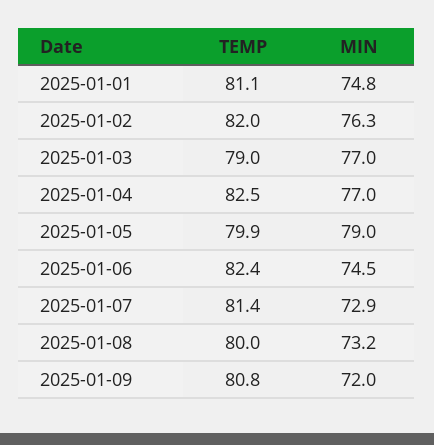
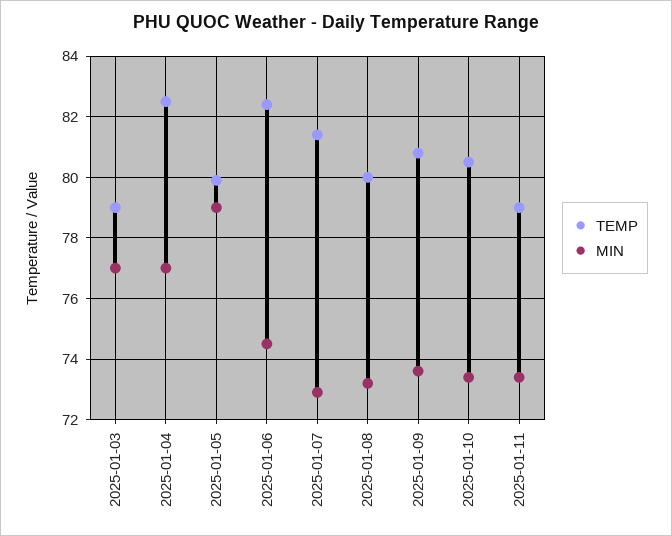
TEMP, 2025-01-01: 81.1 -> none
MIN, 2025-01-01: 74.8 -> none
TEMP, 2025-01-02: 82 -> none
MIN, 2025-01-02: 76.3 -> none
MIN, 2025-01-09: 72 -> 73.5
TEMP, 2025-01-10: none -> 80.5
MIN, 2025-01-10: none -> 73.5
TEMP, 2025-01-11: none -> 79
MIN, 2025-01-11: none -> 73.5

